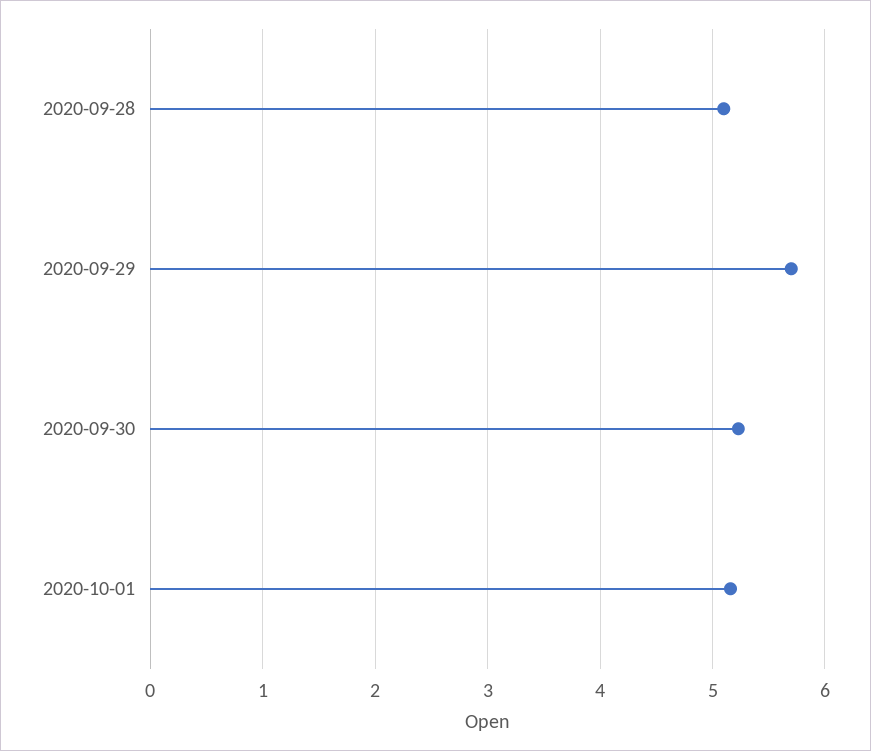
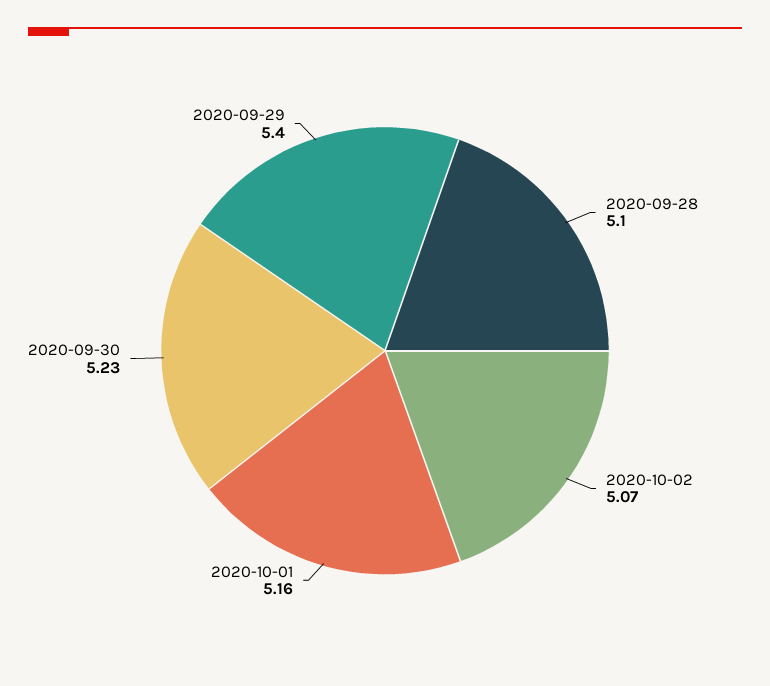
2020-09-29: 5.7 -> 5.4
2020-10-02: none -> 5.07

